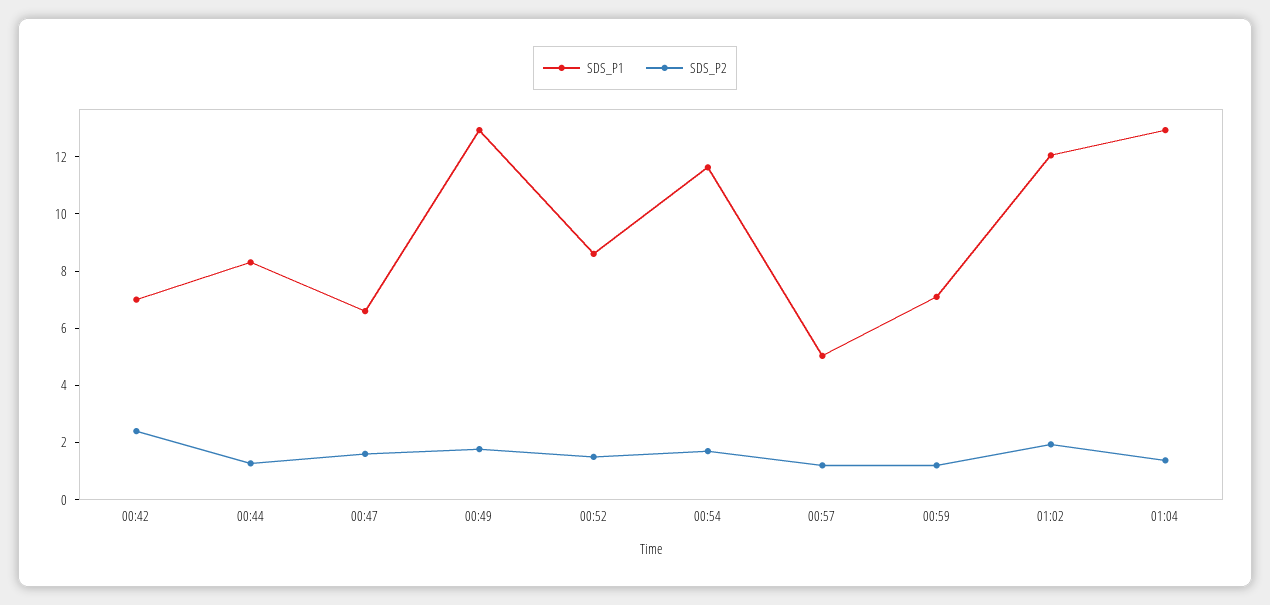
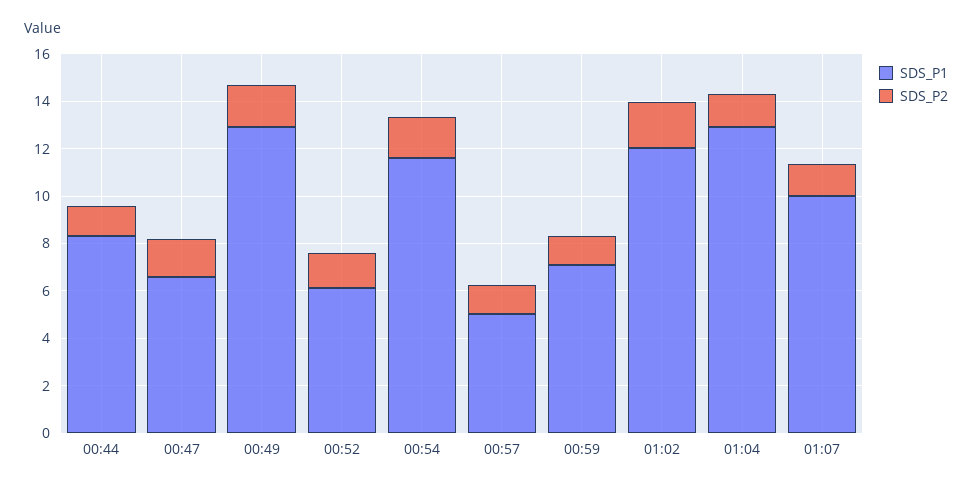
SDS_P1, 00:42: 7 -> none
SDS_P2, 00:42: 2.5 -> none
SDS_P1, 00:52: 8.5 -> 6
SDS_P1, 01:07: none -> 10
SDS_P2, 01:07: none -> 1.5

